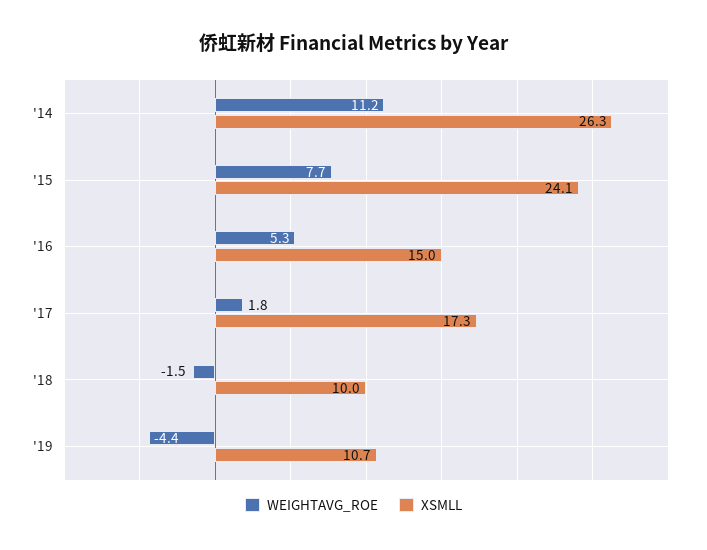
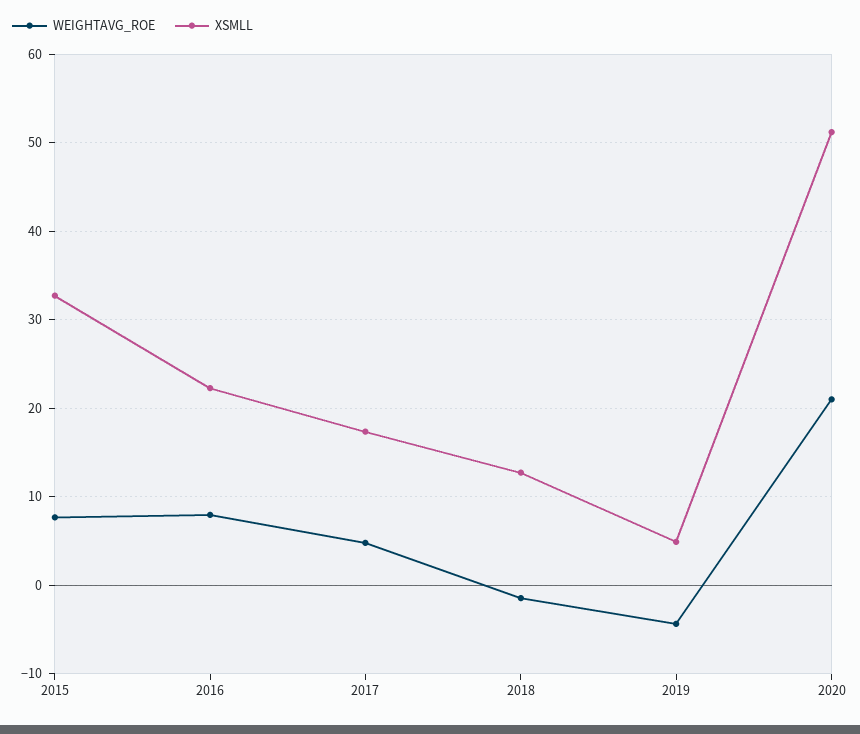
WEIGHTAVG_ROE, '14: 11.2 -> none
XSMLL, '14: 26.3 -> none
XSMLL, '15: 24.1 -> 33
WEIGHTAVG_ROE, '16: 5.3 -> 8
XSMLL, '16: 15 -> 22
WEIGHTAVG_ROE, '17: 1.8 -> 5
XSMLL, '18: 10 -> 13
XSMLL, '19: 10.7 -> 5
WEIGHTAVG_ROE, 2020: none -> 21
XSMLL, 2020: none -> 51

